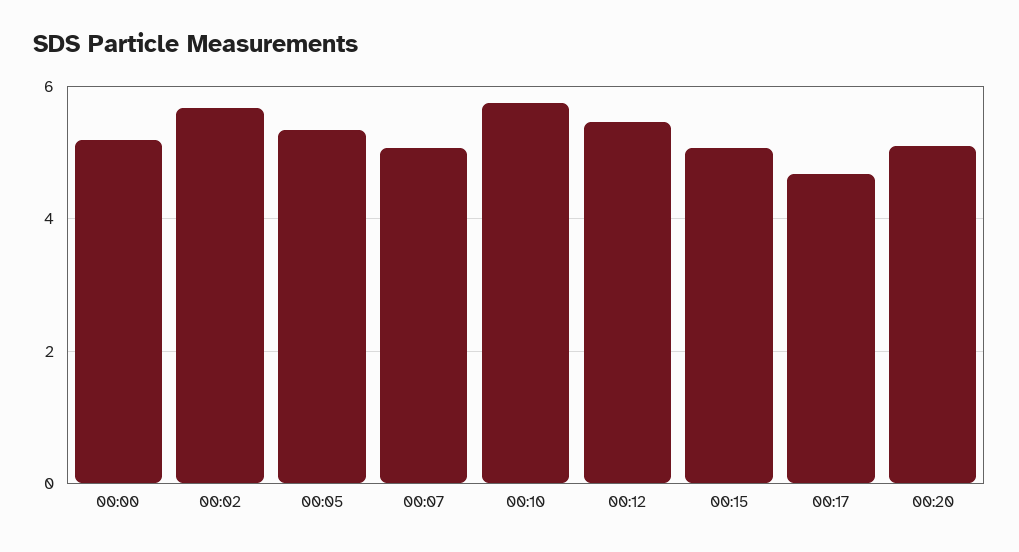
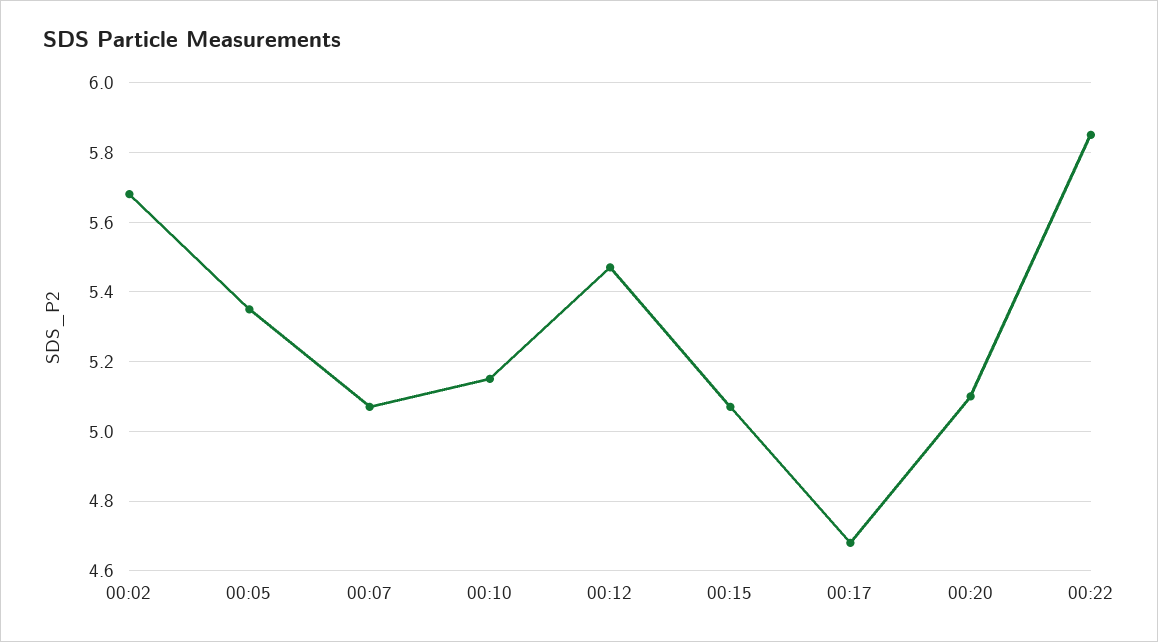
00:00: 5.2 -> none
00:10: 5.8 -> 5.15
00:22: none -> 5.85

